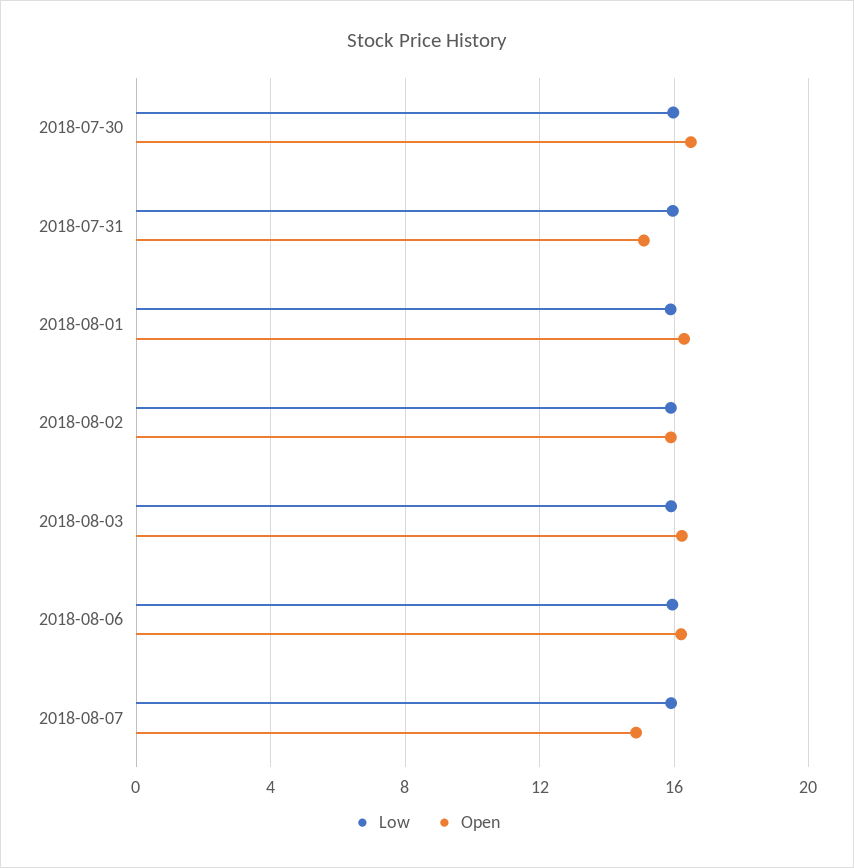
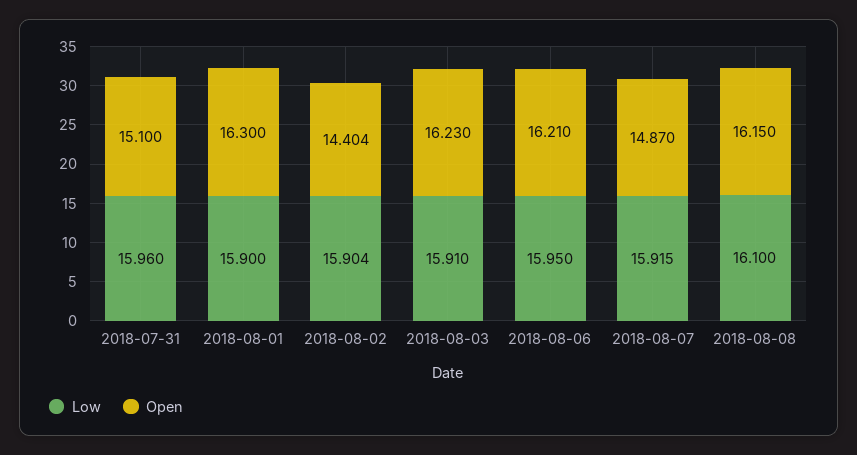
Low, 2018-07-30: 16 -> none
Open, 2018-07-30: 16.5 -> none
Open, 2018-08-02: 16 -> 14.404
Low, 2018-08-08: none -> 16.1
Open, 2018-08-08: none -> 16.15

